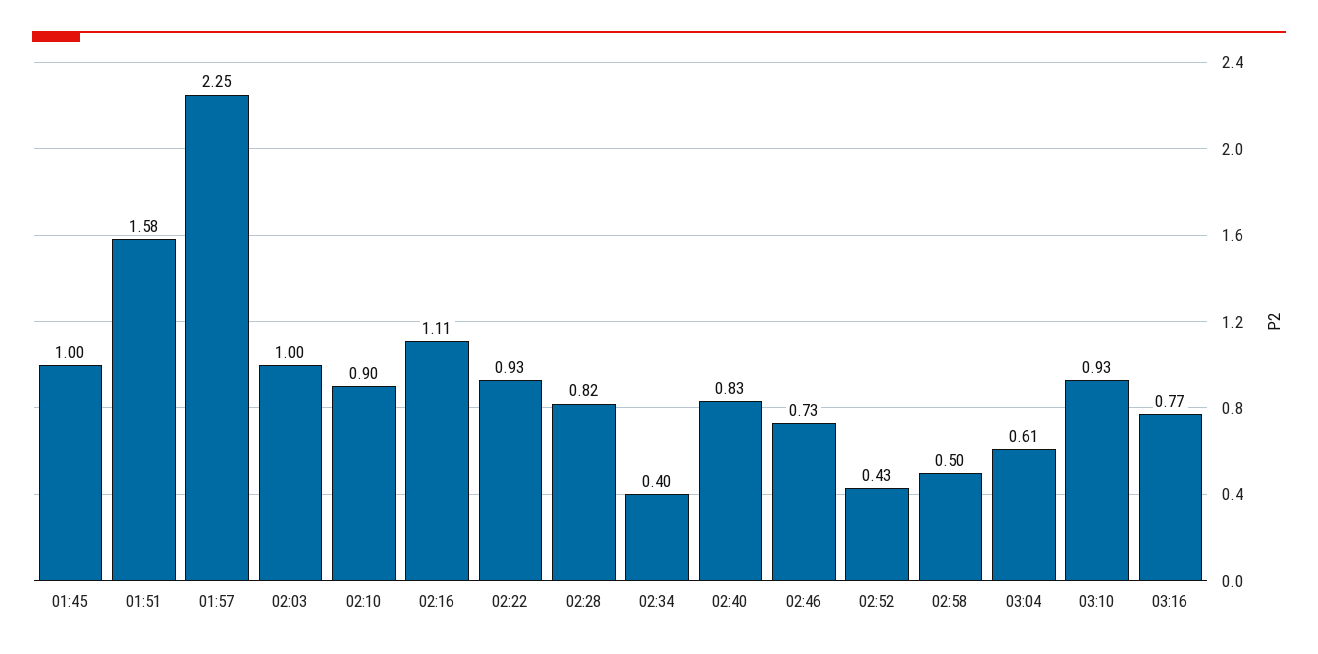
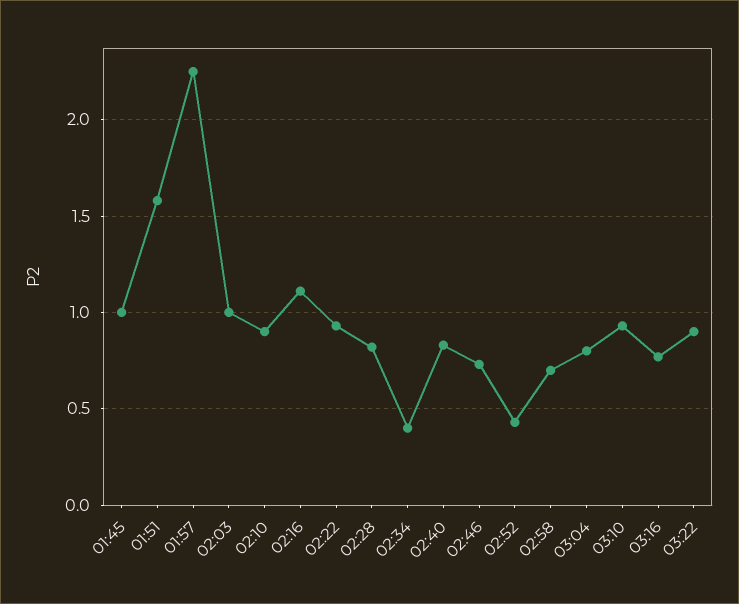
02:58: 0.5 -> 0.7
03:04: 0.61 -> 0.8
03:22: none -> 0.9

